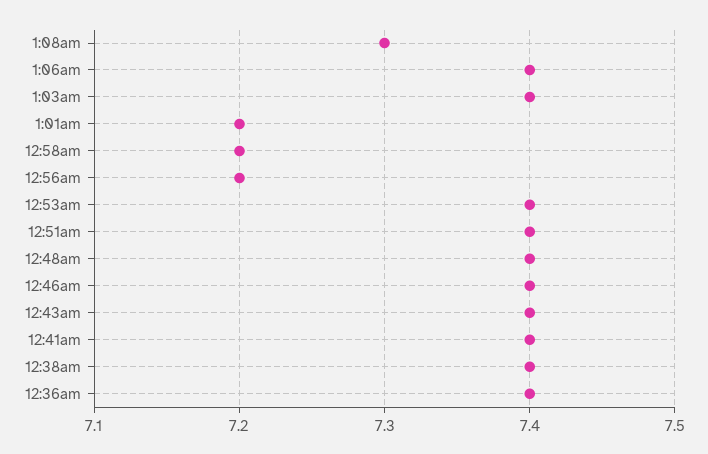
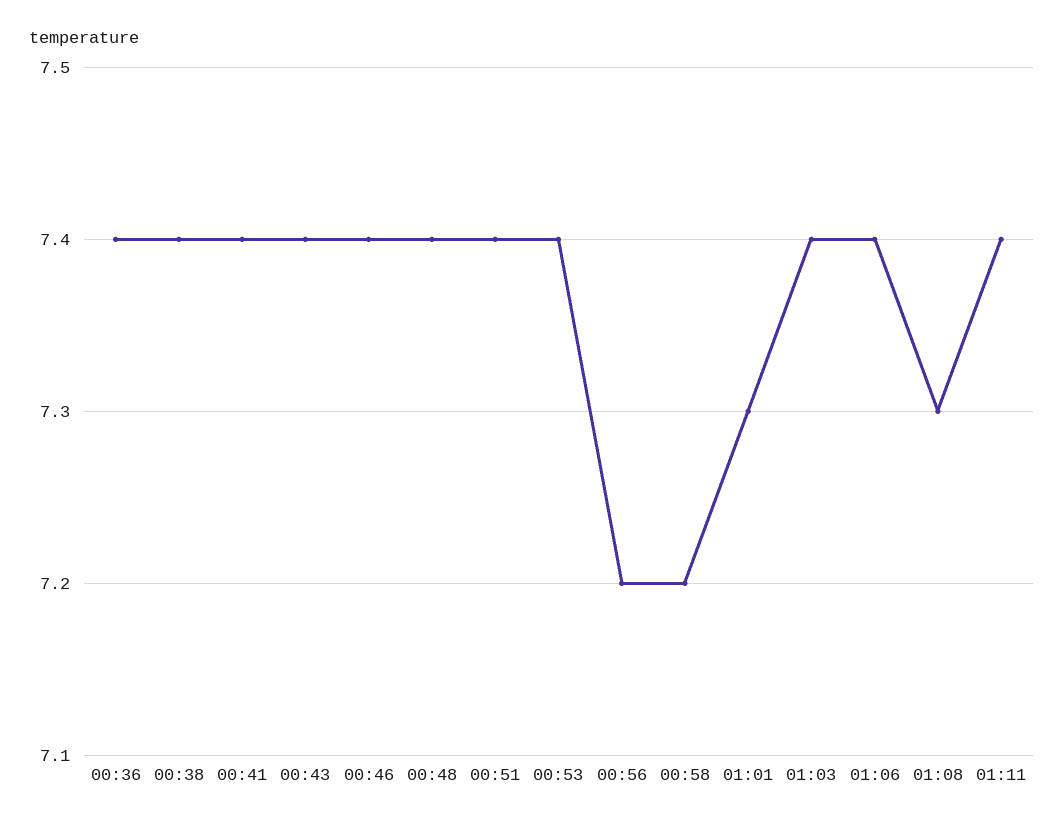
1:01am: 7.2 -> 7.3
01:11: none -> 7.4

